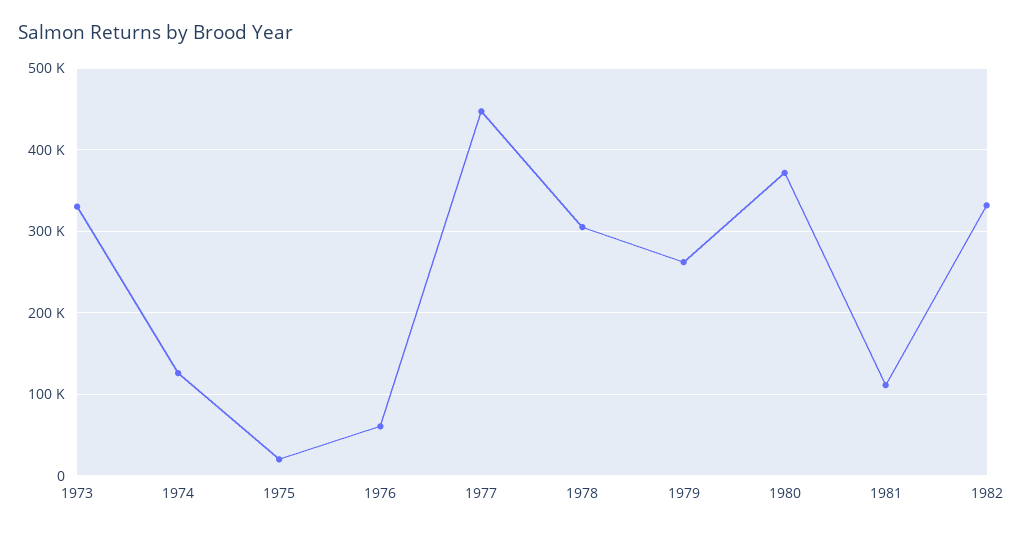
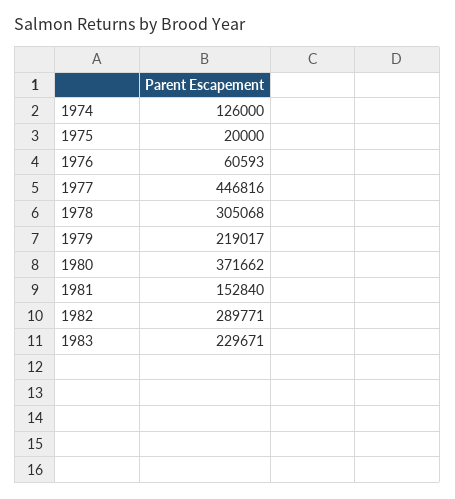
1973: 330000 -> none
1979: 260000 -> 219017
1981: 110000 -> 152840
1982: 330000 -> 289771
1983: none -> 229671

